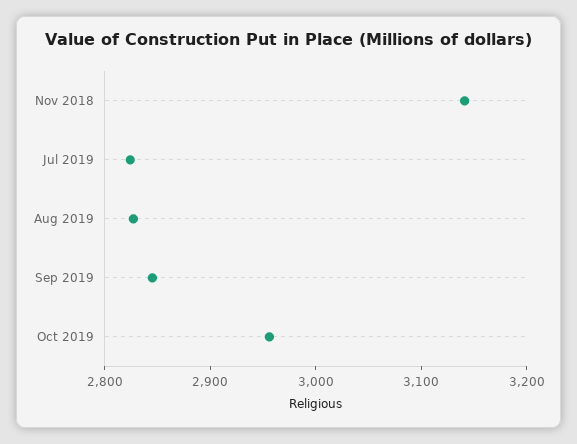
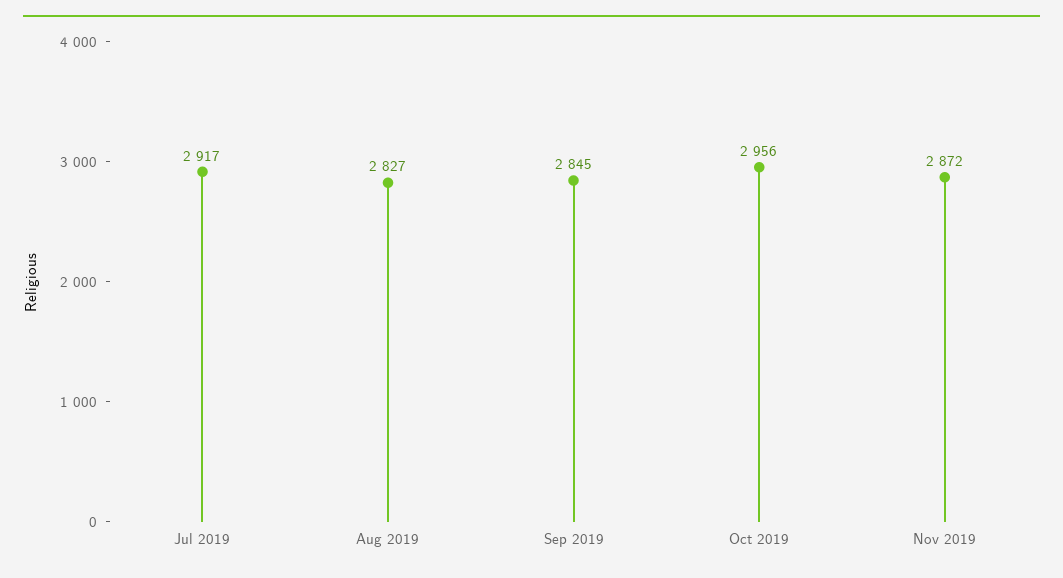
Nov 2018: 3140 -> none
Jul 2019: 2820 -> 2917
Nov 2019: none -> 2872

